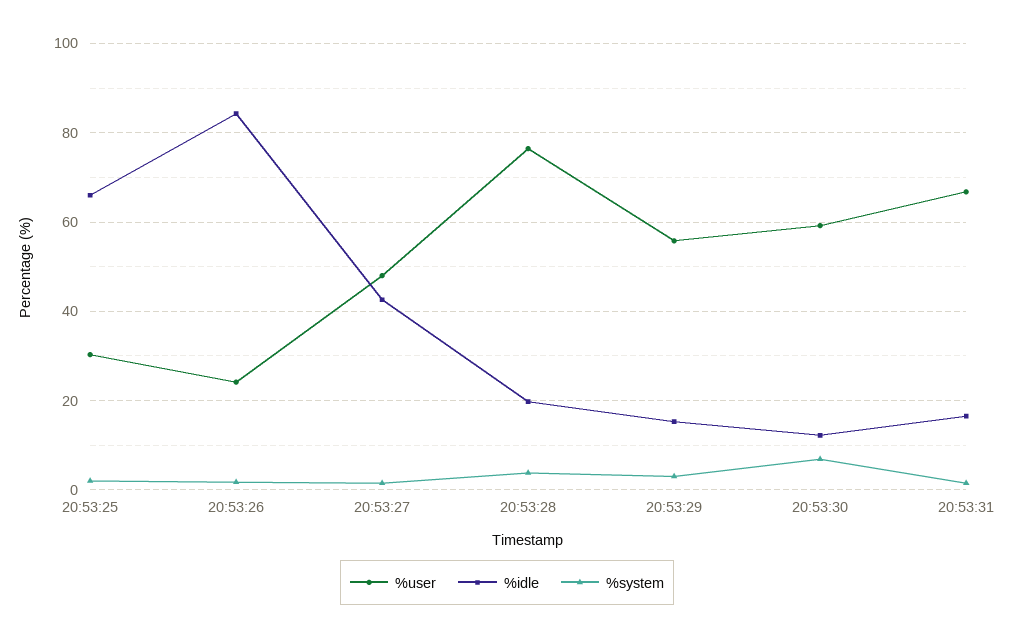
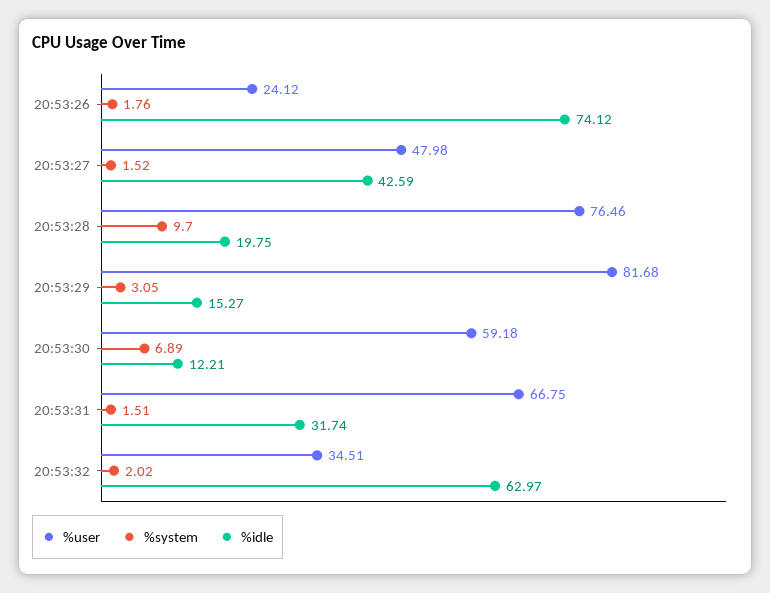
%user, 20:53:25: 30 -> none
%idle, 20:53:25: 66 -> none
%system, 20:53:25: 2 -> none
%idle, 20:53:26: 84 -> 74.12
%system, 20:53:28: 4 -> 9.7
%user, 20:53:29: 56 -> 81.68
%idle, 20:53:31: 16 -> 31.74
%user, 20:53:32: none -> 34.51
%system, 20:53:32: none -> 2.02
%idle, 20:53:32: none -> 62.97

